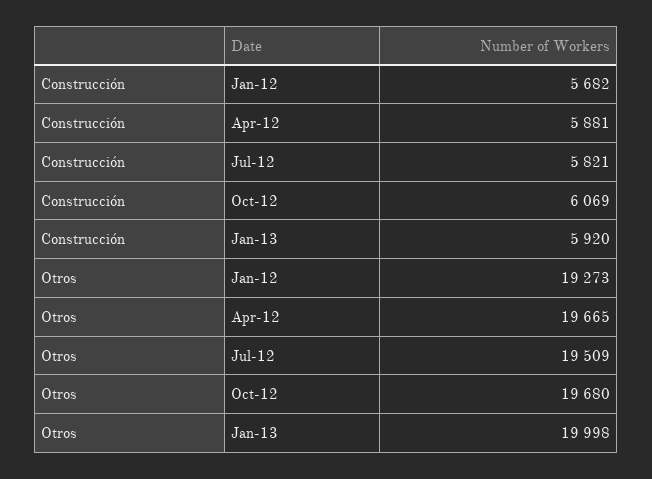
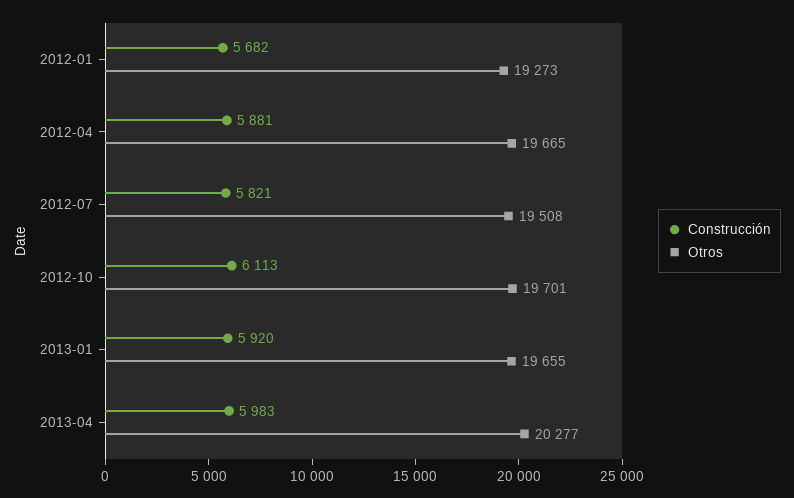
Construcción, Oct-12: 6069 -> 6113
Otros, Jul-12: 19509 -> 19508
Otros, Oct-12: 19680 -> 19701
Otros, Jan-13: 19998 -> 19655
Construcción, 2013-04: none -> 5983
Otros, 2013-04: none -> 20277

